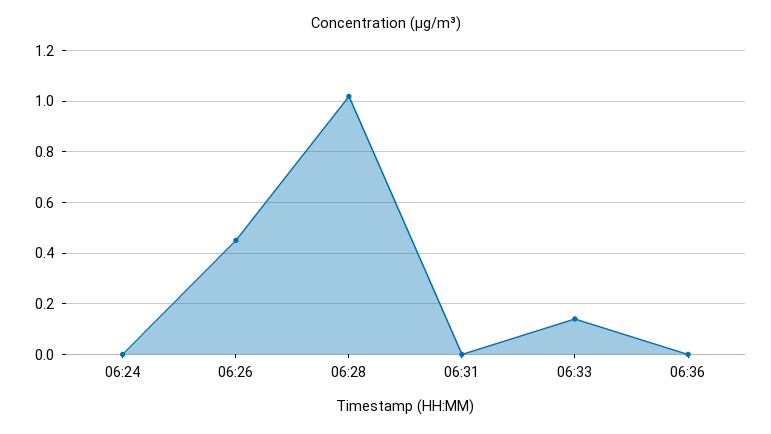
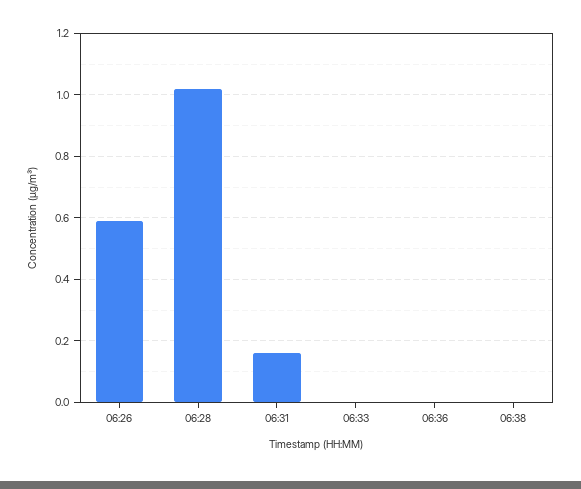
06:24: 0 -> none
06:26: 0.45 -> 0.6
06:31: 0 -> 0.15
06:33: 0.15 -> 0
06:38: none -> 0

